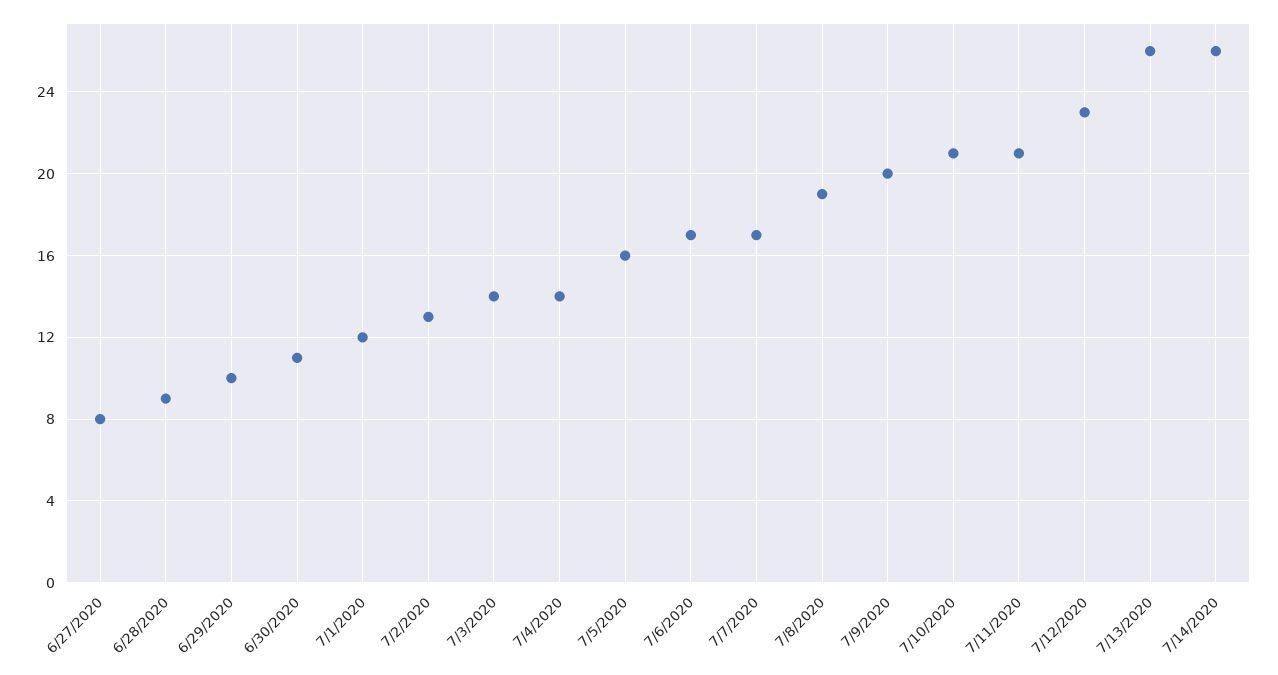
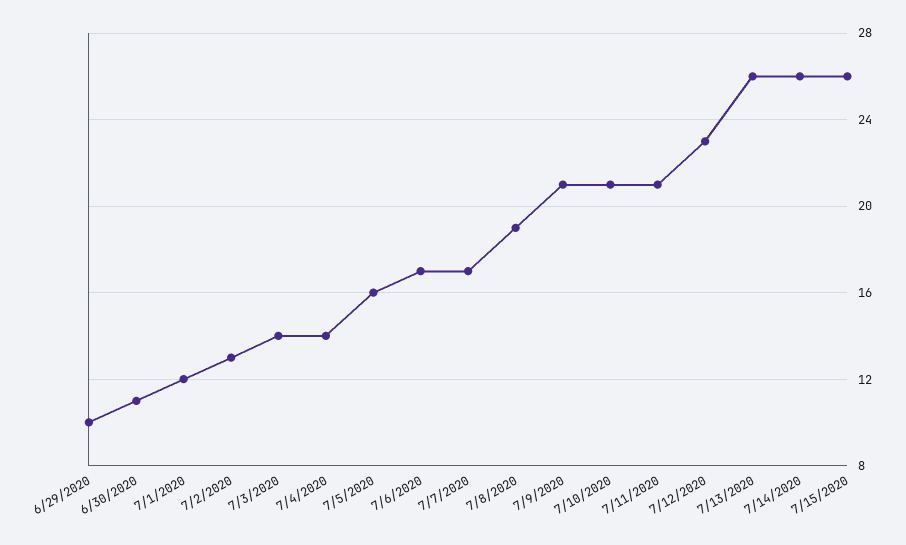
6/27/2020: 8 -> none
6/28/2020: 9 -> none
7/9/2020: 20 -> 21
7/15/2020: none -> 26

